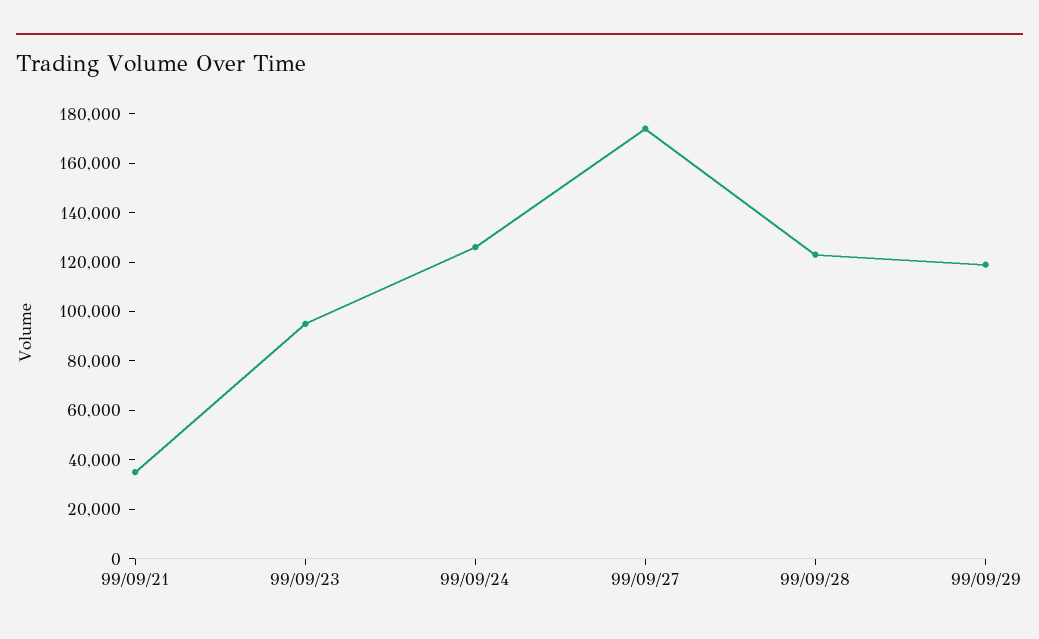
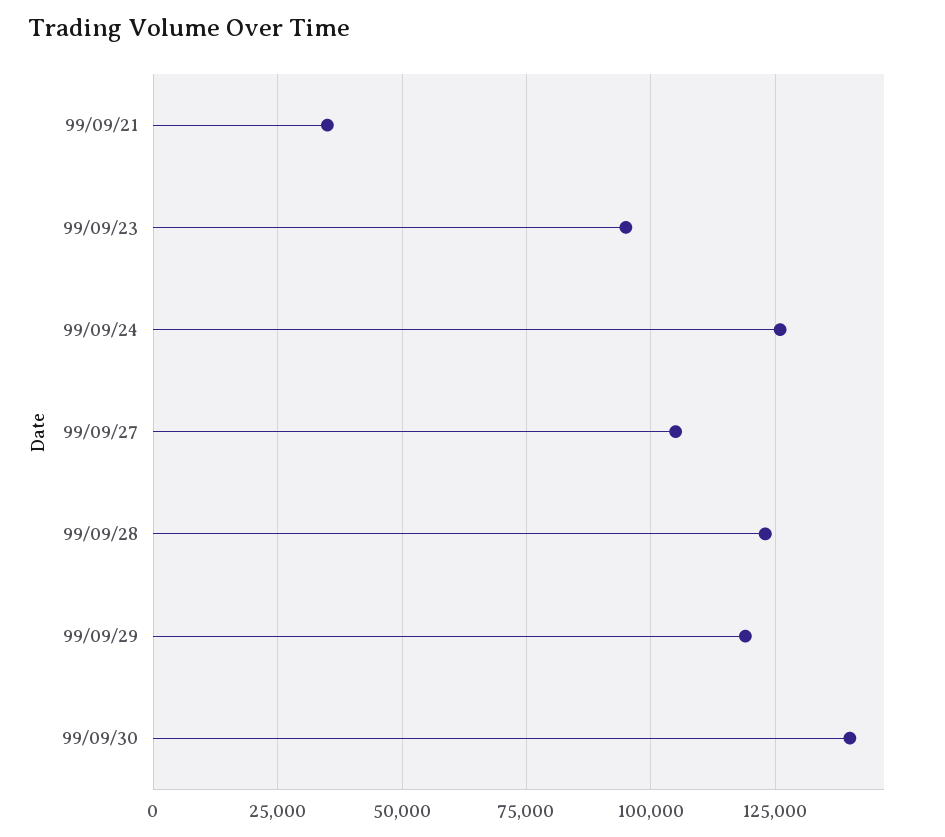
99/09/27: 175000 -> 105000
99/09/30: none -> 140000

